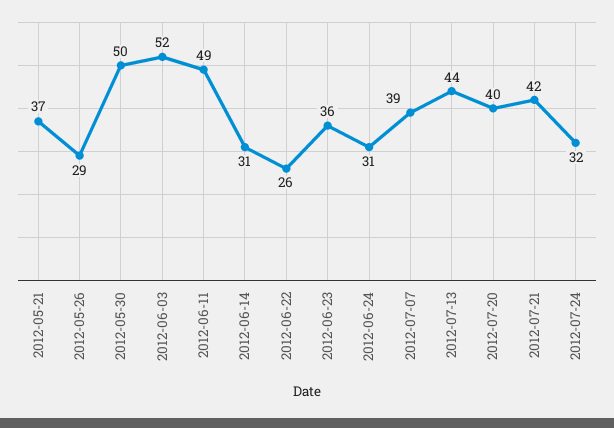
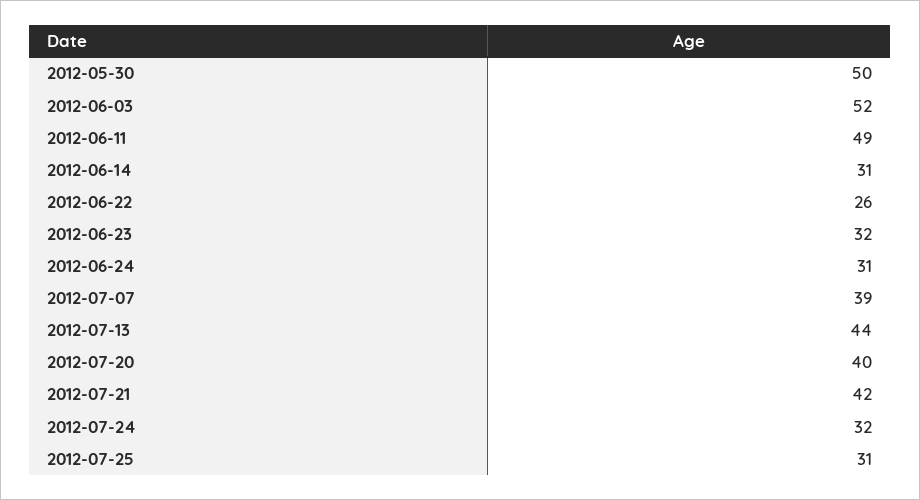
2012-05-21: 37 -> none
2012-05-26: 29 -> none
2012-06-23: 36 -> 32
2012-07-25: none -> 31

